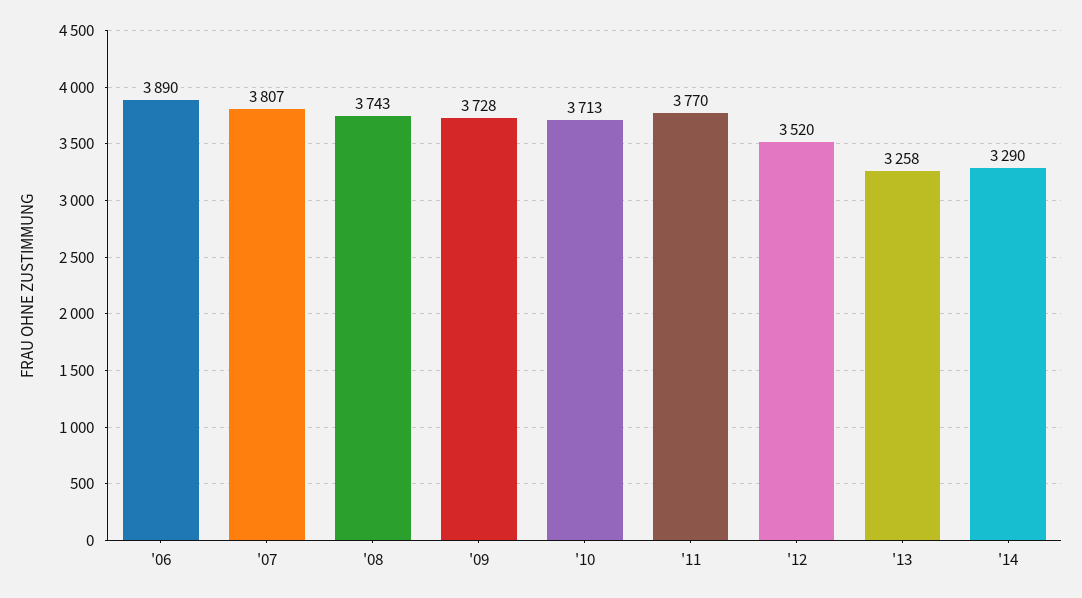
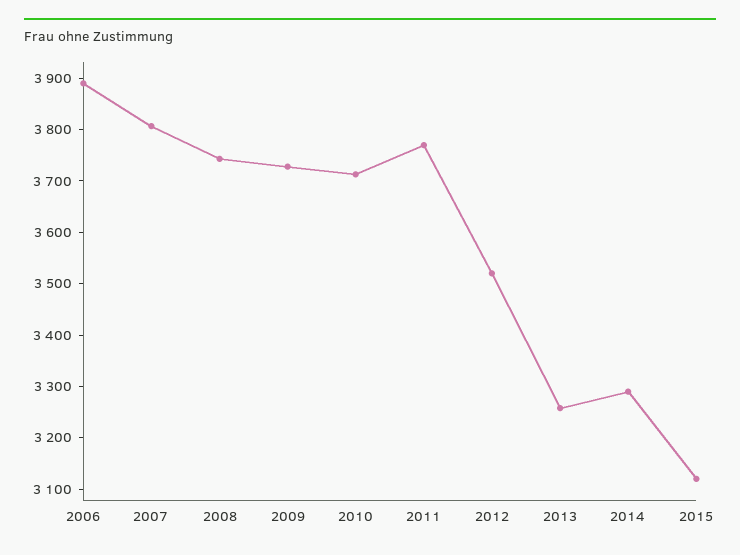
2015: none -> 3120

